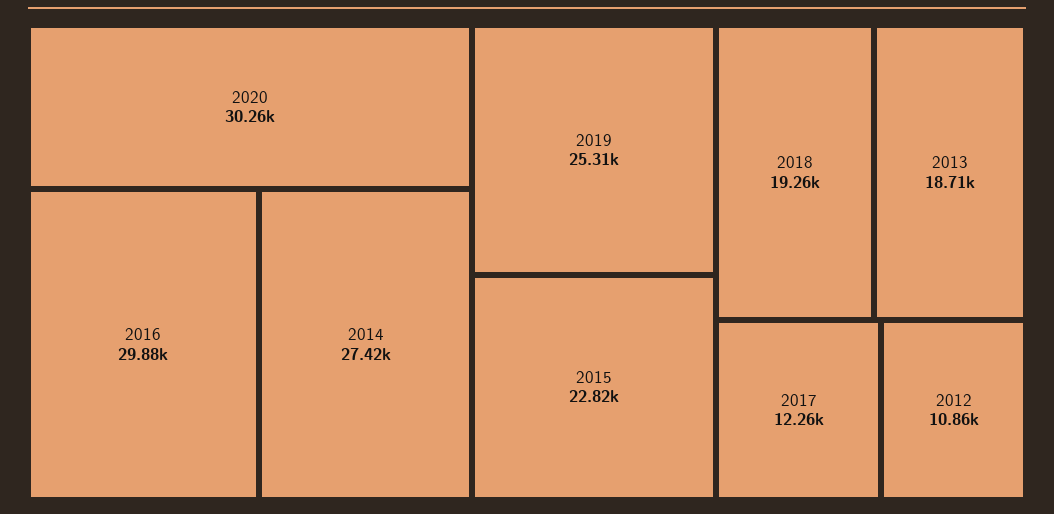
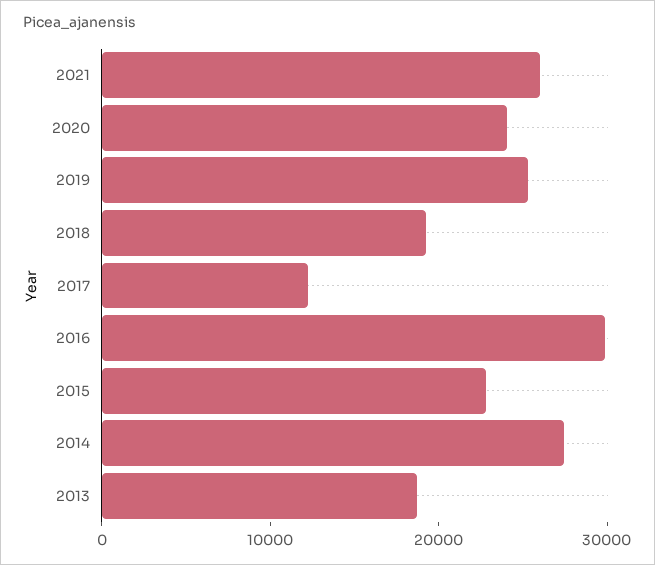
2020: 30260 -> 24000
2012: 10860 -> none
2021: none -> 26000

